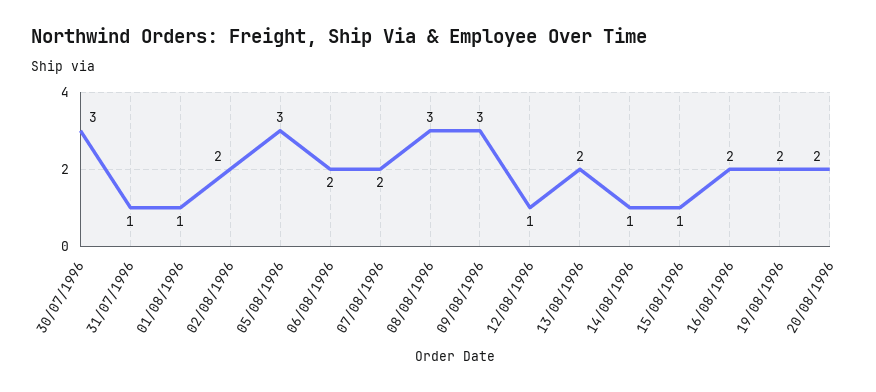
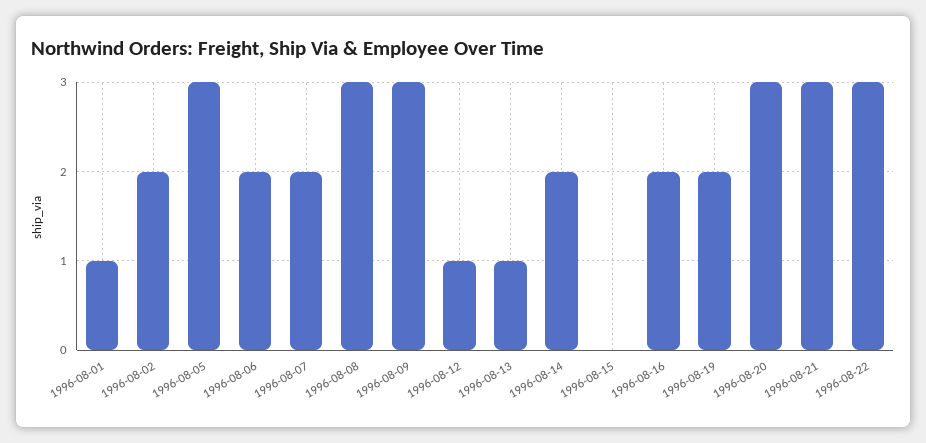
30/07/1996: 3 -> none
31/07/1996: 1 -> none
13/08/1996: 2 -> 1
14/08/1996: 1 -> 2
15/08/1996: 1 -> 0
20/08/1996: 2 -> 3
1996-08-21: none -> 3
1996-08-22: none -> 3

